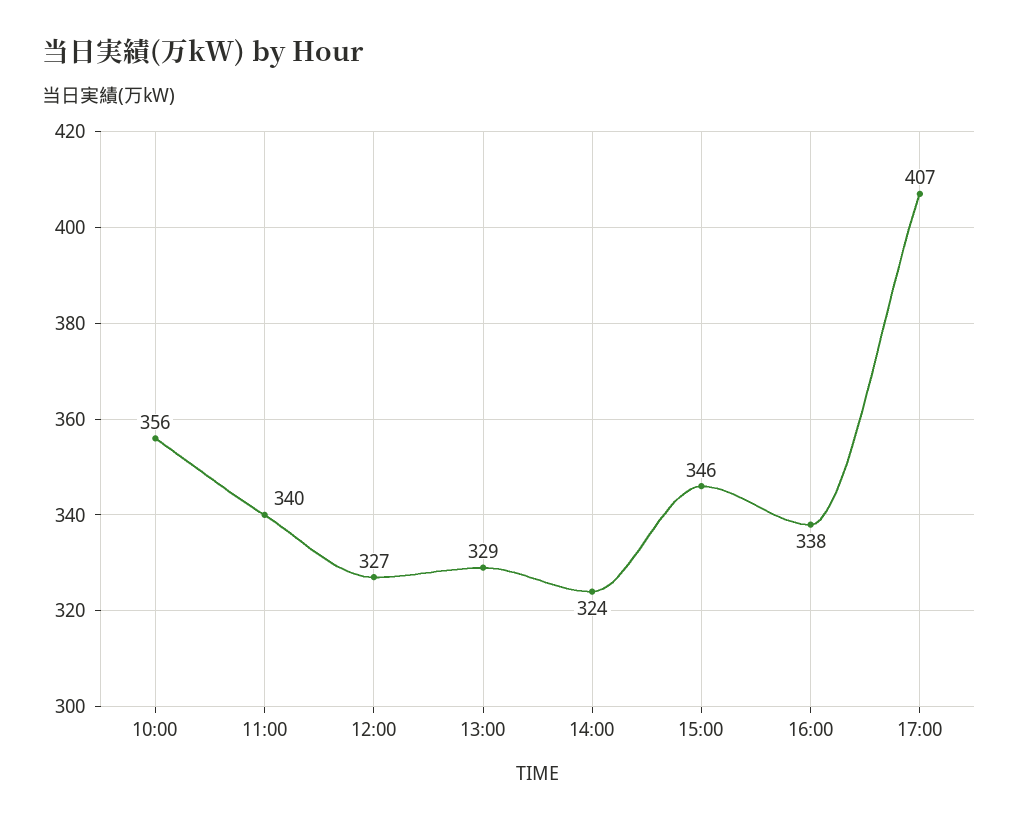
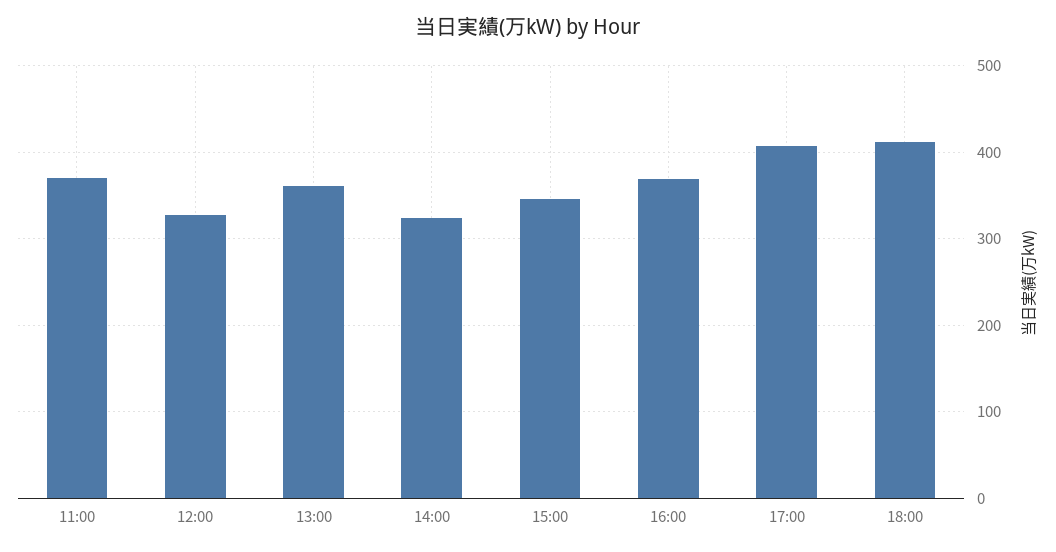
10:00: 356 -> none
11:00: 340 -> 370
13:00: 329 -> 360
16:00: 338 -> 370
18:00: none -> 410

